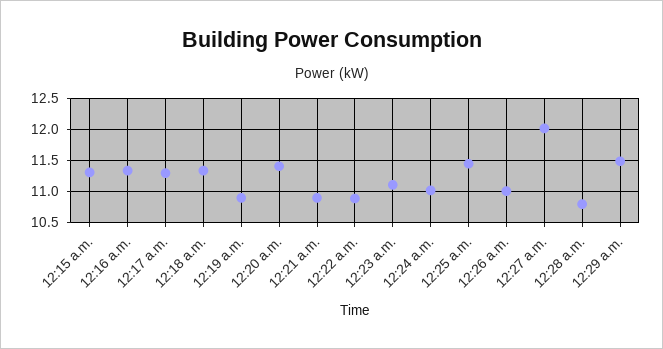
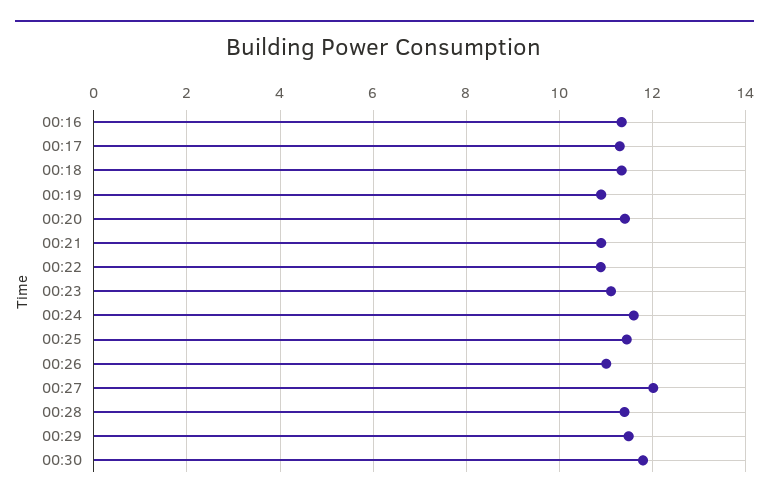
12:15 a.m.: 11.3 -> none
12:24 a.m.: 11 -> 11.6
12:28 a.m.: 10.8 -> 11.4
00:30: none -> 11.8

